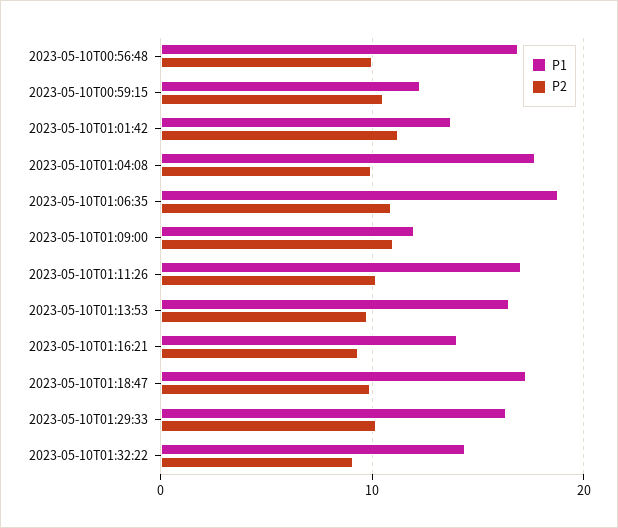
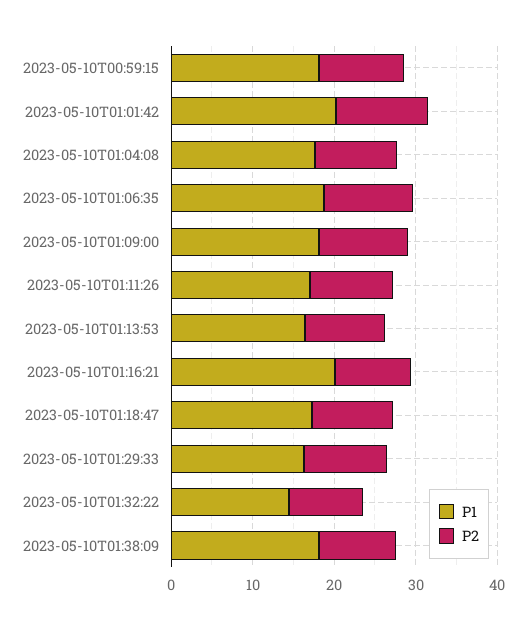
P1, 2023-05-10T00:56:48: 17 -> none
P2, 2023-05-10T00:56:48: 10 -> none
P1, 2023-05-10T00:59:15: 12 -> 18
P1, 2023-05-10T01:01:42: 14 -> 20
P1, 2023-05-10T01:09:00: 12 -> 18
P1, 2023-05-10T01:16:21: 14 -> 20
P1, 2023-05-10T01:38:09: none -> 18
P2, 2023-05-10T01:38:09: none -> 10

